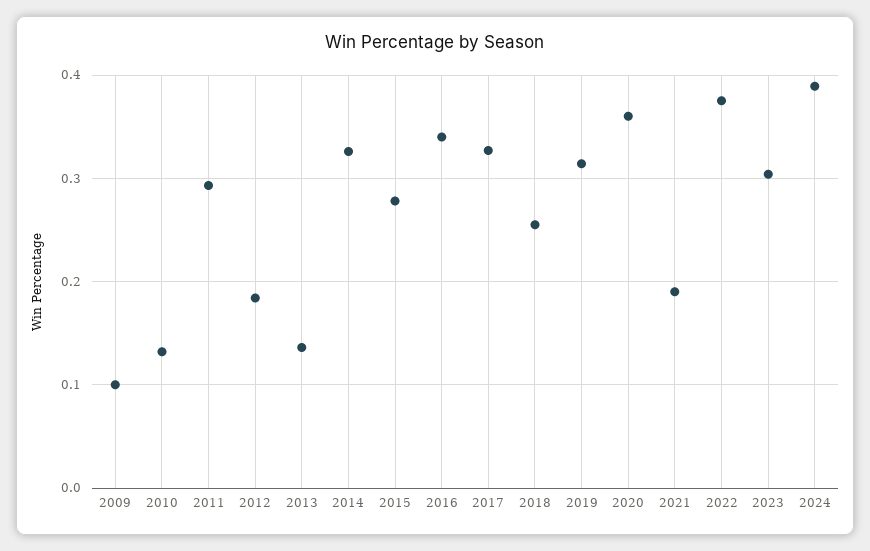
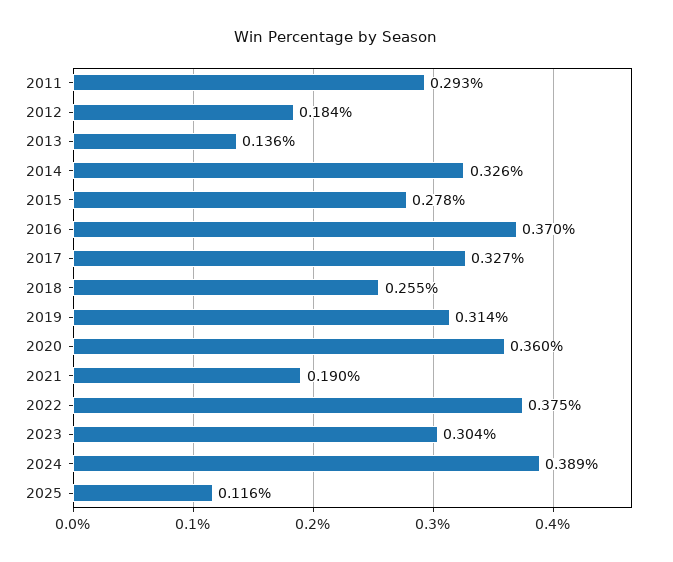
2009: 0.1 -> none
2010: 0.13 -> none
2016: 0.34 -> 0.37
2025: none -> 0.116

